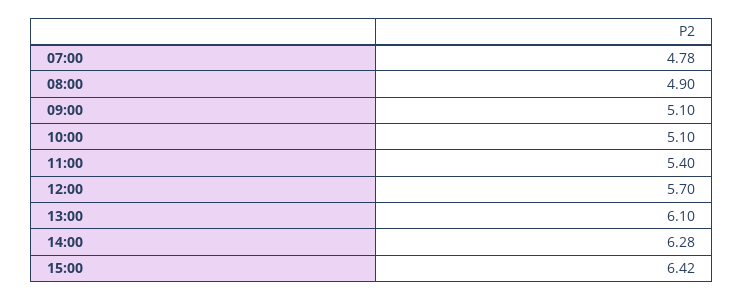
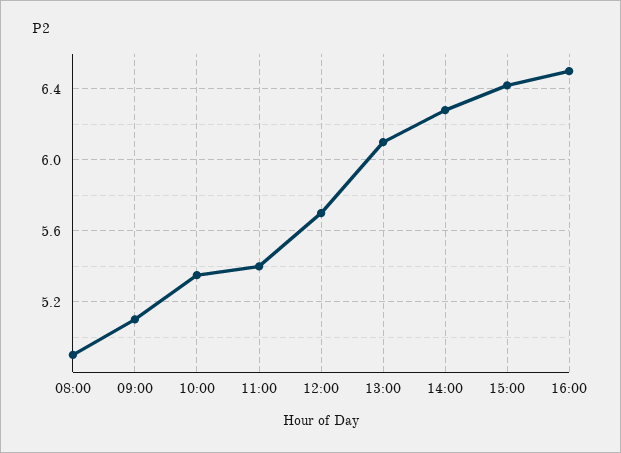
07:00: 4.78 -> none
10:00: 5.1 -> 5.35
16:00: none -> 6.5

